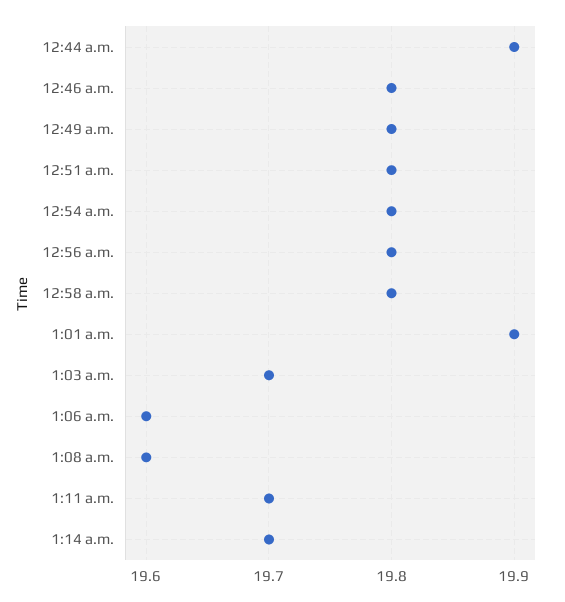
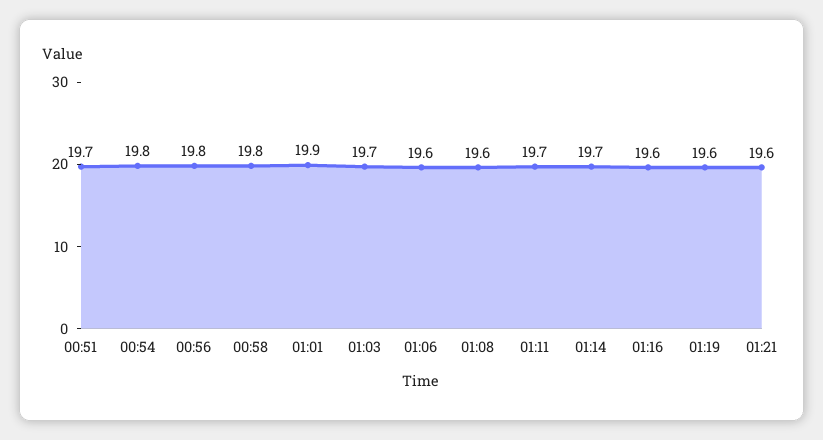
12:44 a.m.: 19.9 -> none
12:46 a.m.: 19.8 -> none
12:49 a.m.: 19.8 -> none
12:51 a.m.: 19.8 -> 19.7
01:16: none -> 19.6
01:19: none -> 19.6
01:21: none -> 19.6

